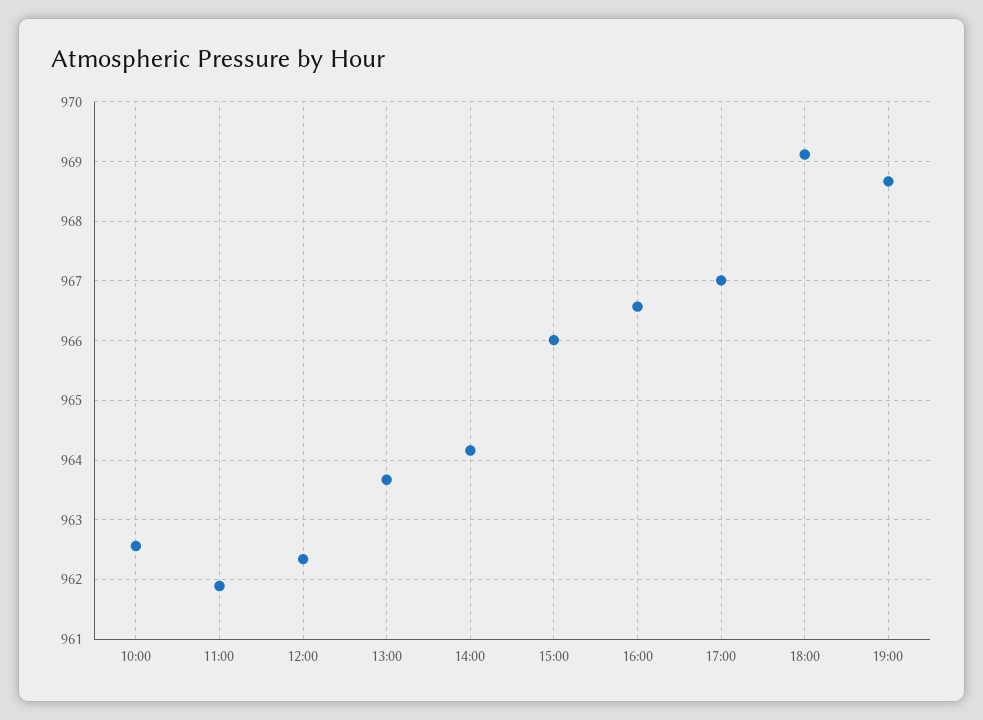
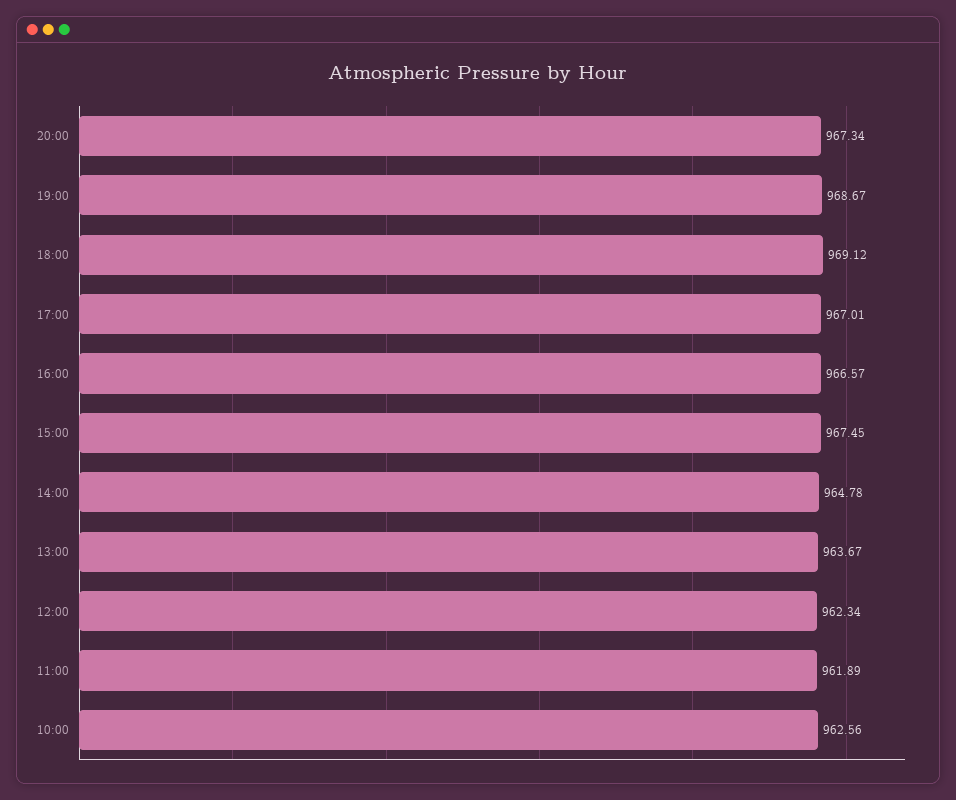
14:00: 964.2 -> 964.78
15:00: 966 -> 967.45
20:00: none -> 967.34

